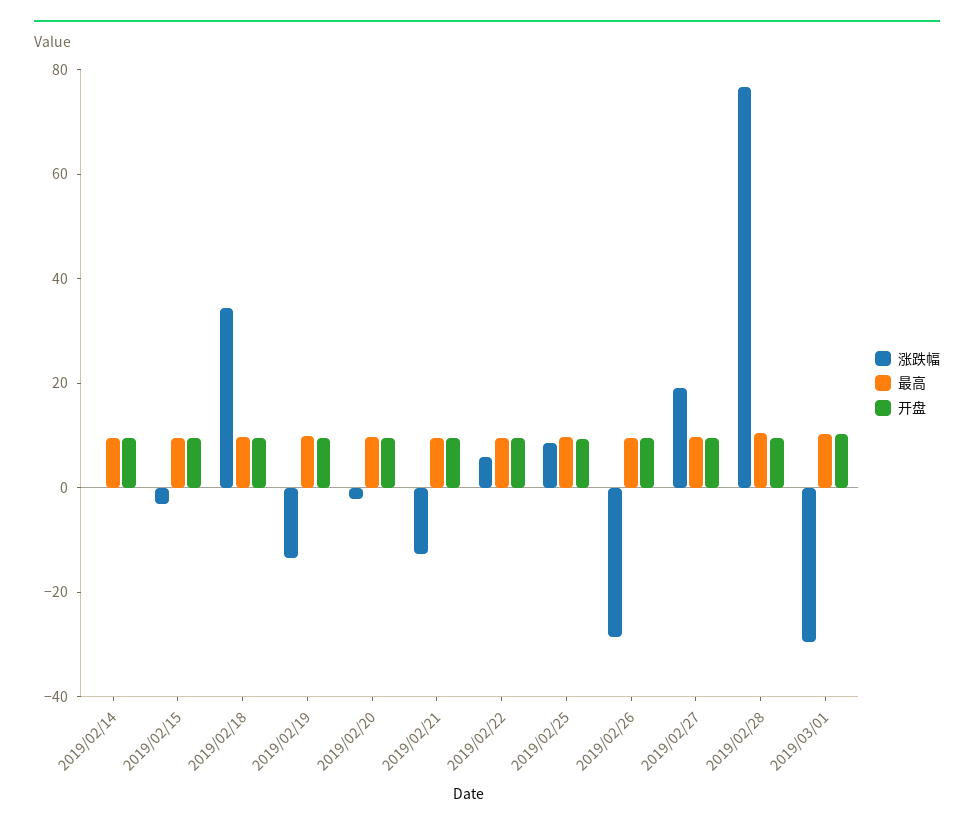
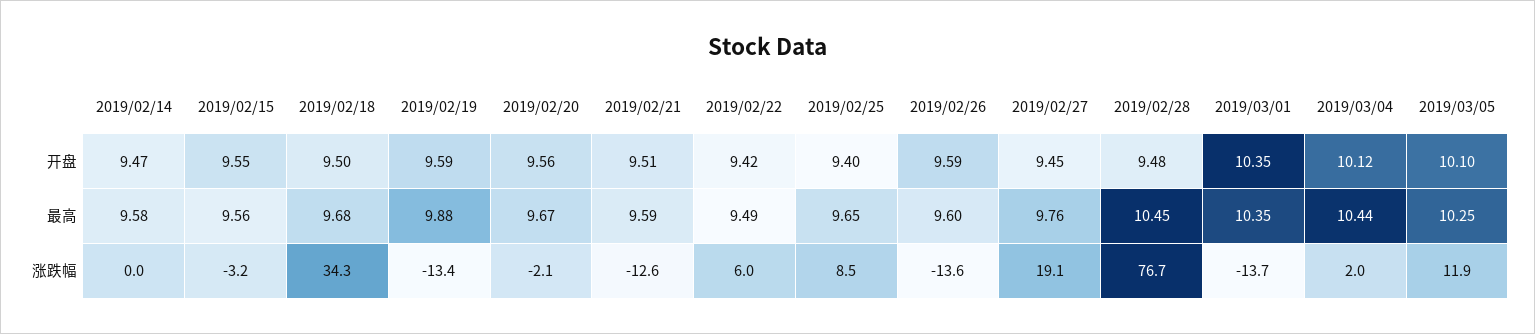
涨跌幅, 2019/02/26: -30 -> -13.6
涨跌幅, 2019/03/01: -30 -> -13.7
开盘, 2019/03/04: none -> 10.12
开盘, 2019/03/05: none -> 10.1
最高, 2019/03/04: none -> 10.44
最高, 2019/03/05: none -> 10.25
涨跌幅, 2019/03/04: none -> 2
涨跌幅, 2019/03/05: none -> 11.9

